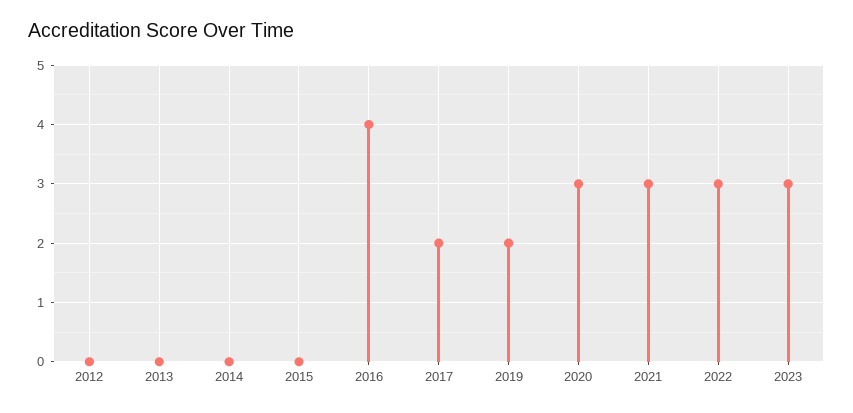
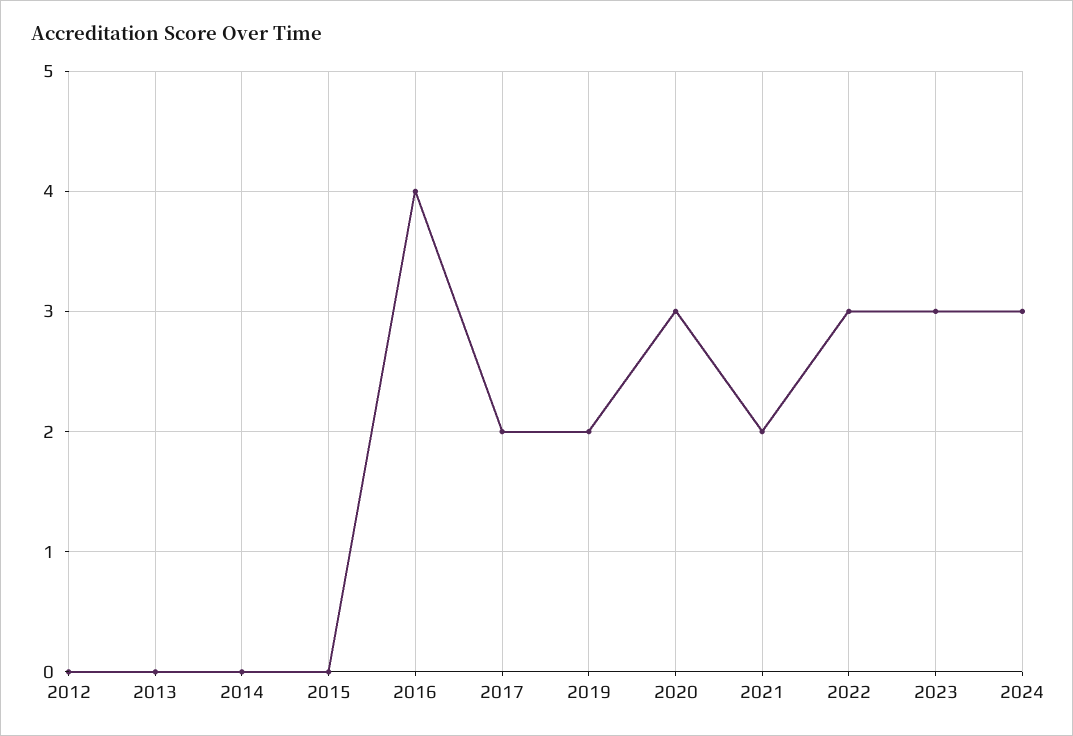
2021: 3 -> 2
2024: none -> 3

